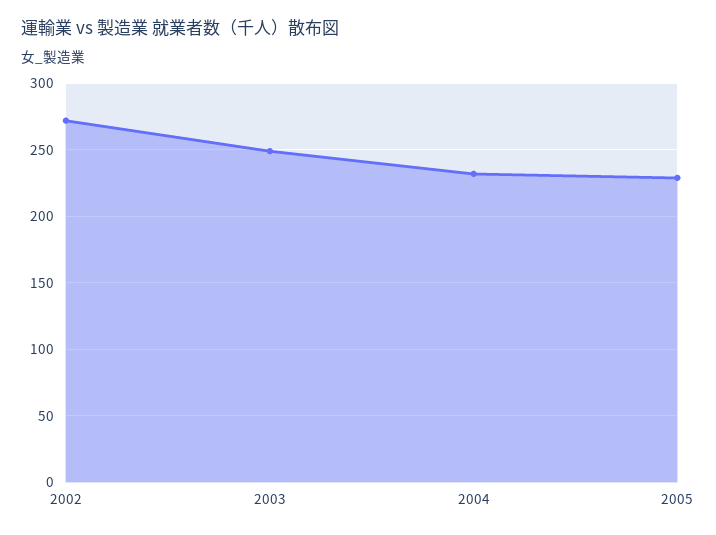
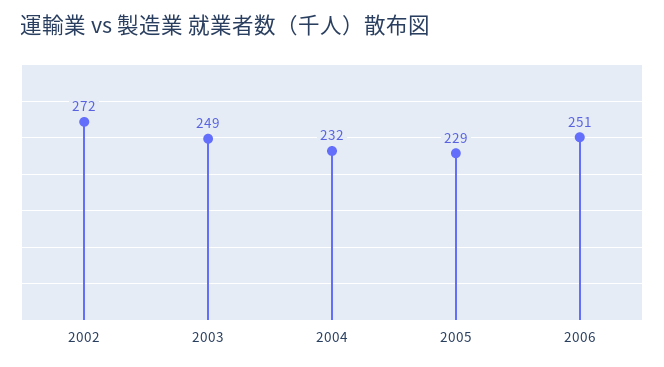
2006: none -> 251

